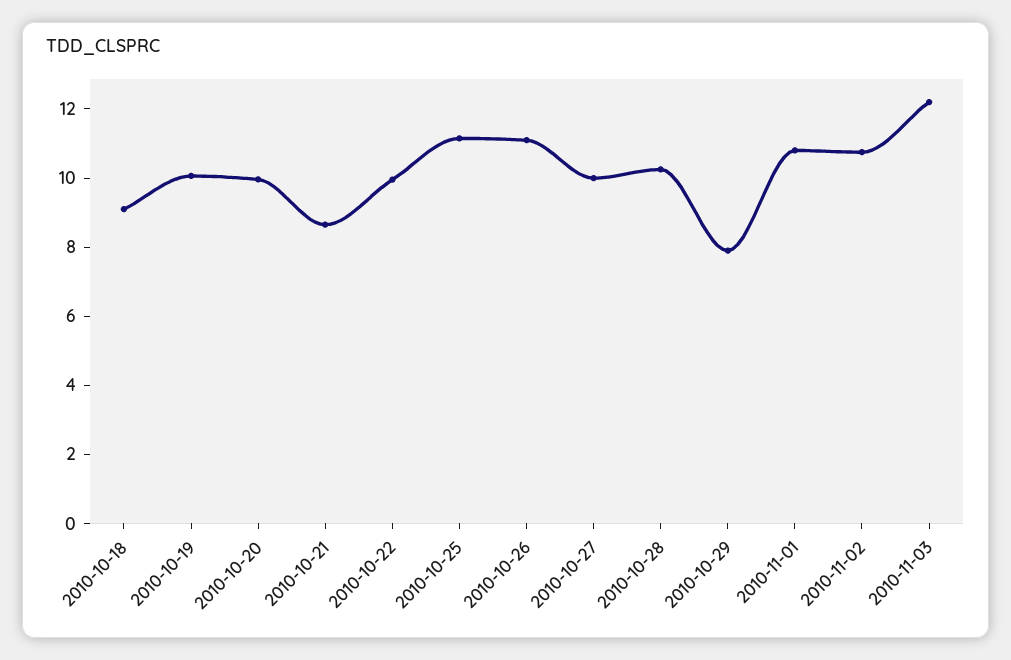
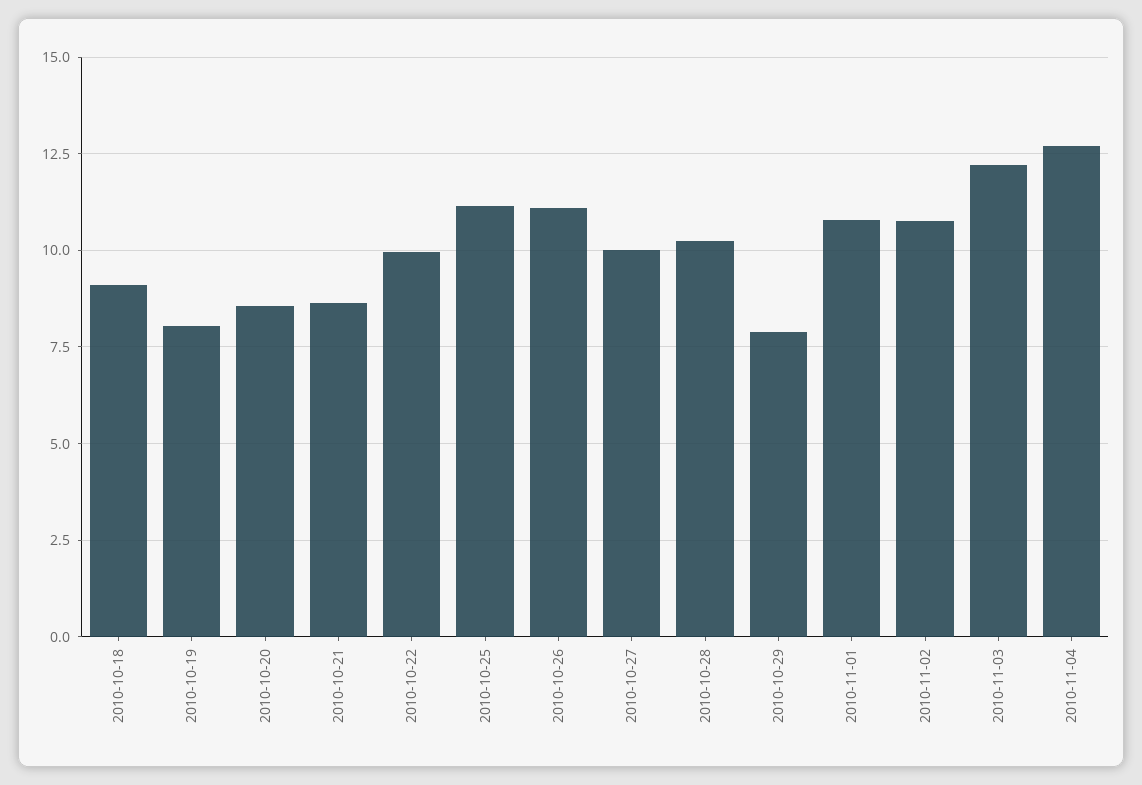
2010-10-19: 10 -> 8
2010-10-20: 10 -> 8.5
2010-11-04: none -> 12.75

